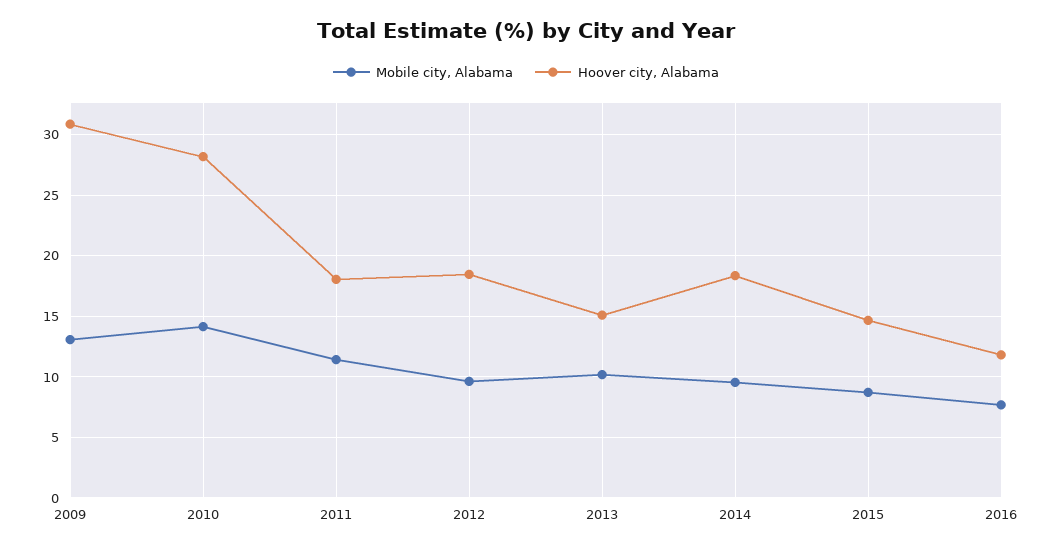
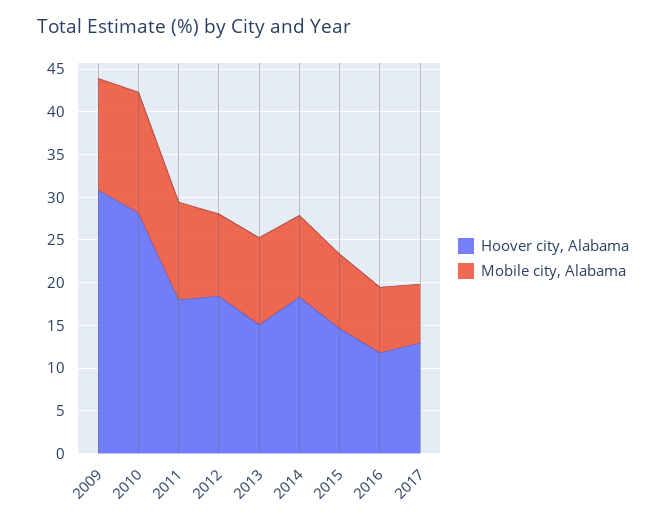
Hoover city, Alabama, 2017: none -> 13
Mobile city, Alabama, 2017: none -> 7

